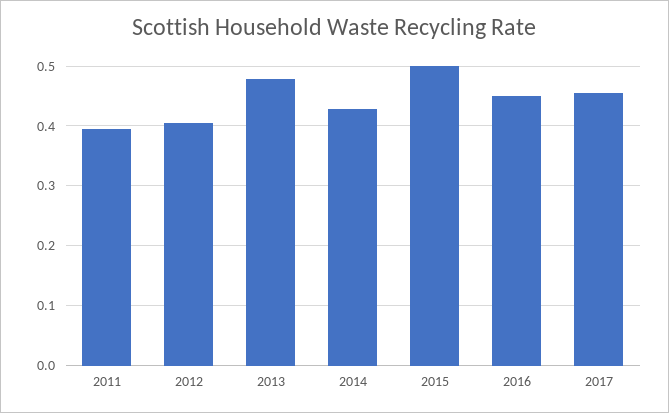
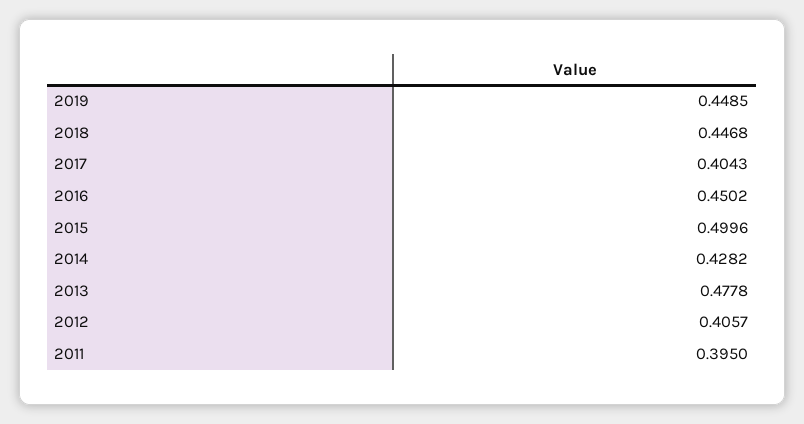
2017: 0.46 -> 0.4043
2019: none -> 0.4485
2018: none -> 0.4468

